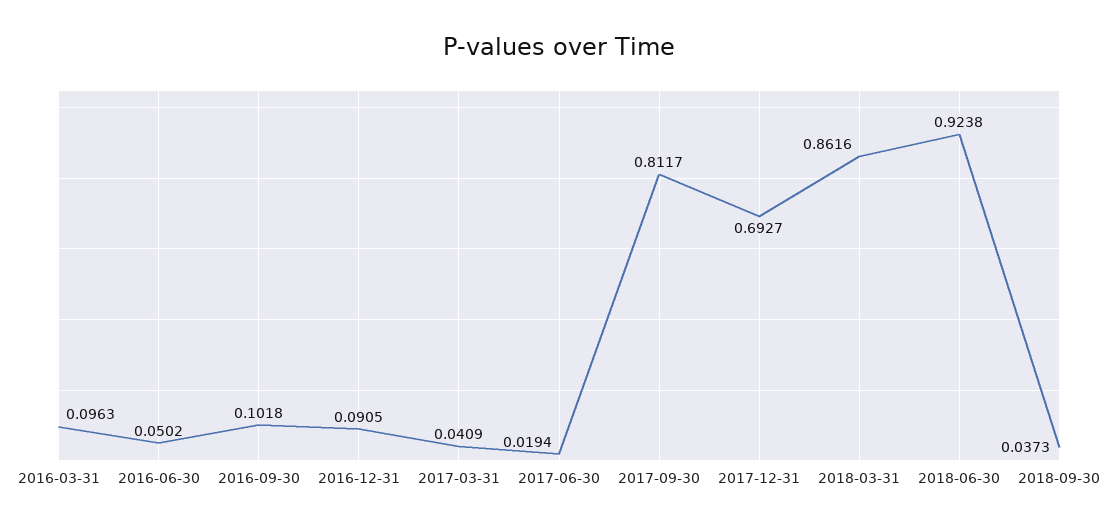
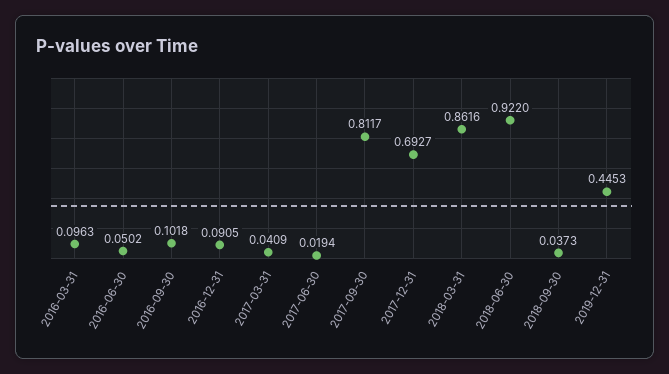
2018-06-30: 0.9238 -> 0.922
2019-12-31: none -> 0.4453

